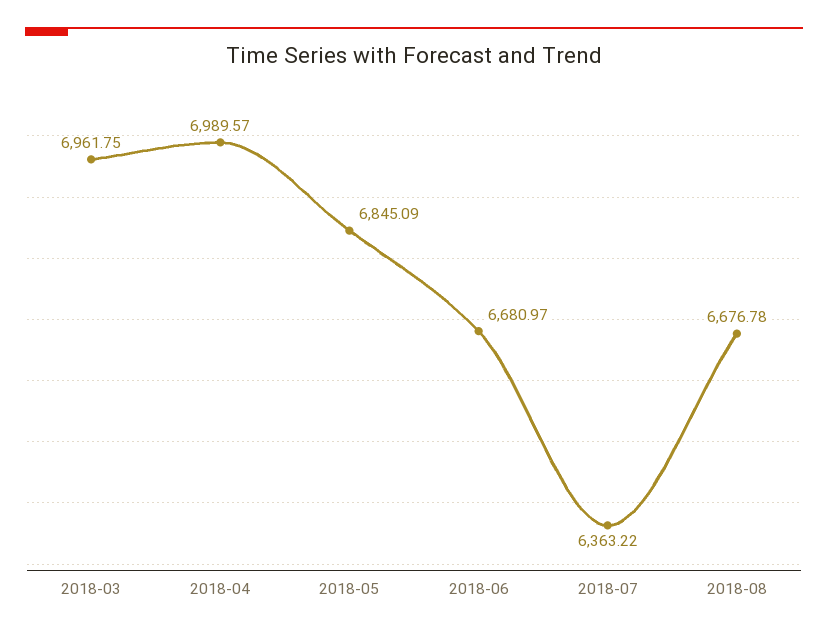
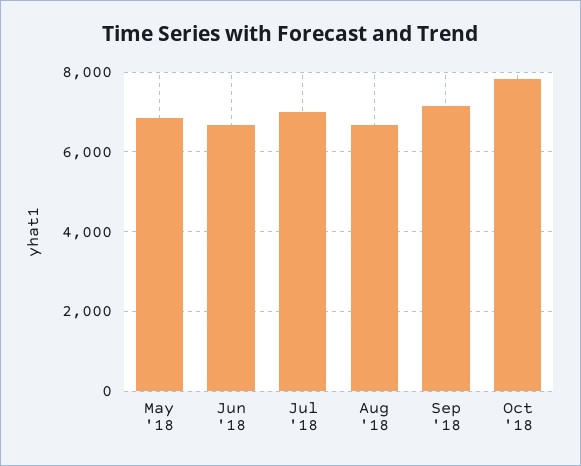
2018-03: 6961.75 -> none
2018-04: 6989.57 -> none
2018-07: 6363.22 -> 7000
Sep '18: none -> 7200
Oct '18: none -> 7800

